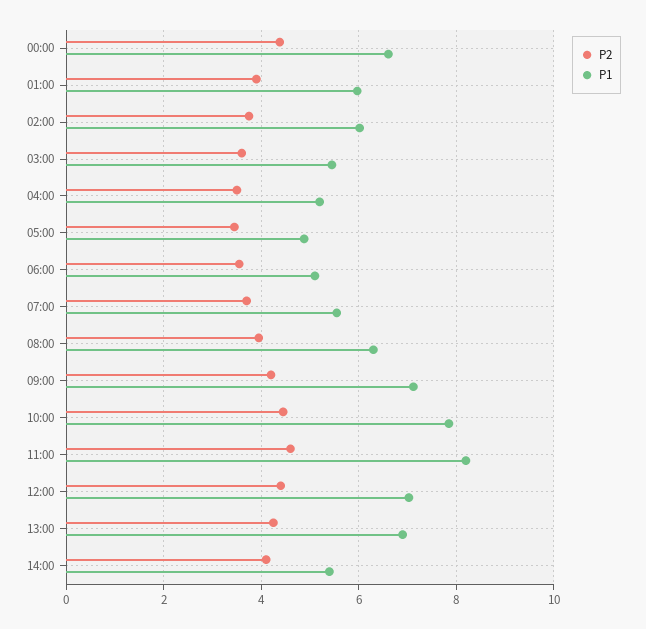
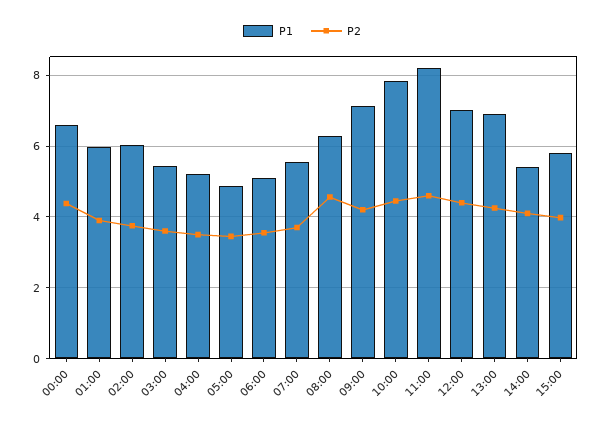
P2, 08:00: 4 -> 4.6
P1, 15:00: none -> 5.8
P2, 15:00: none -> 4

